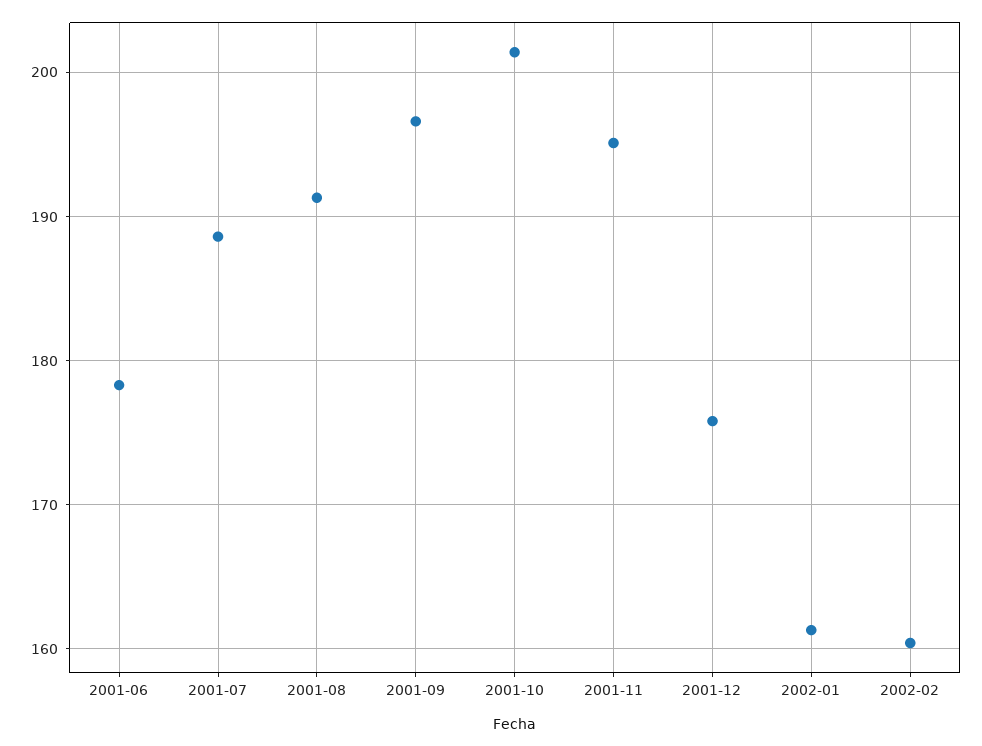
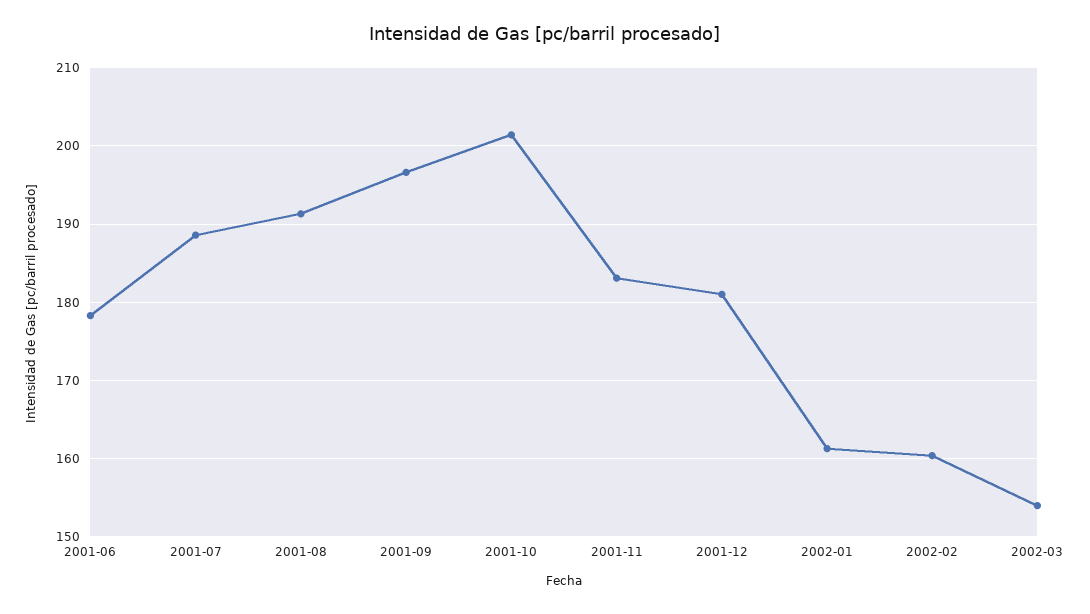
2001-11: 195 -> 183
2001-12: 176 -> 181
2002-03: none -> 154

